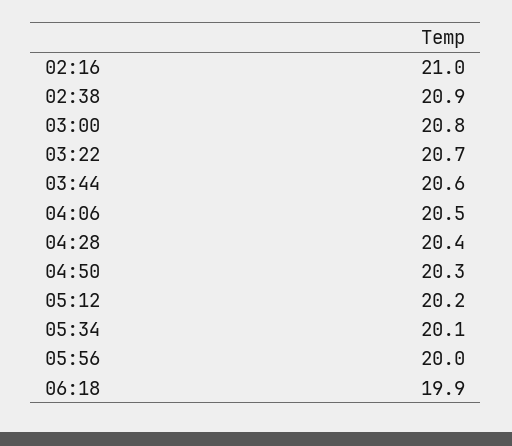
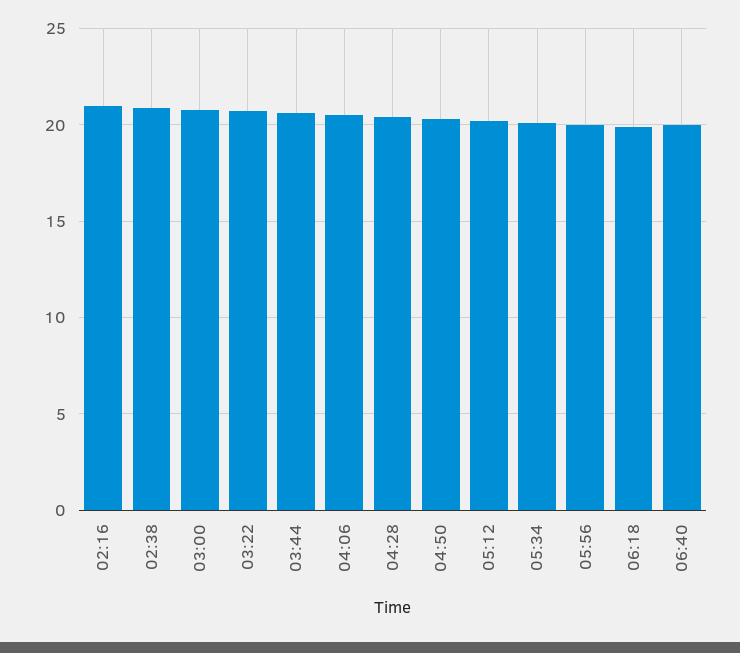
06:40: none -> 20

